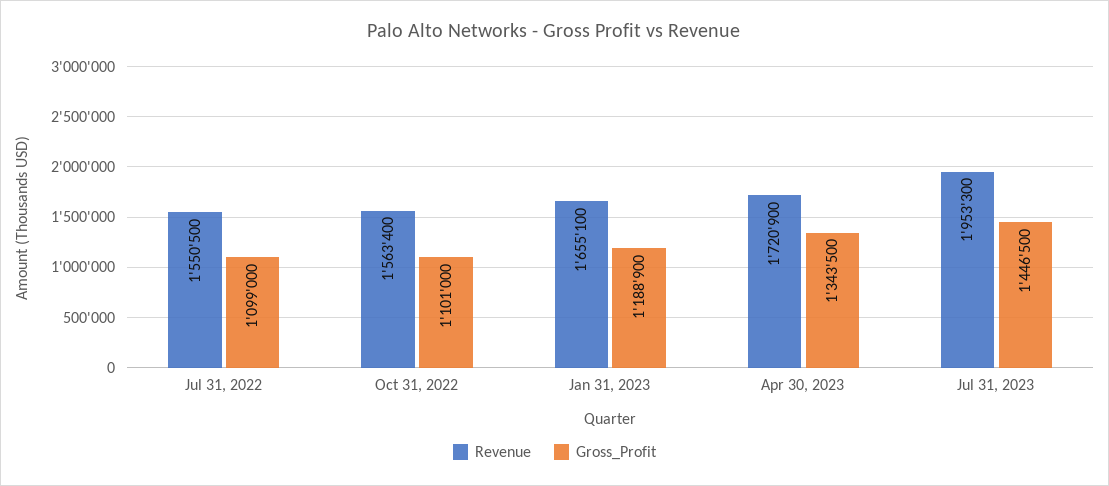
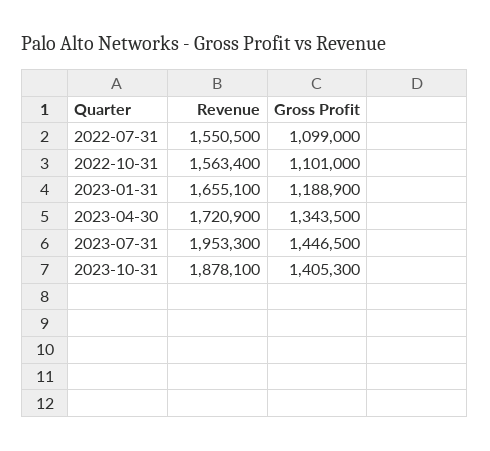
Revenue, 2023-10-31: none -> 1878100
Gross_Profit, 2023-10-31: none -> 1405300

